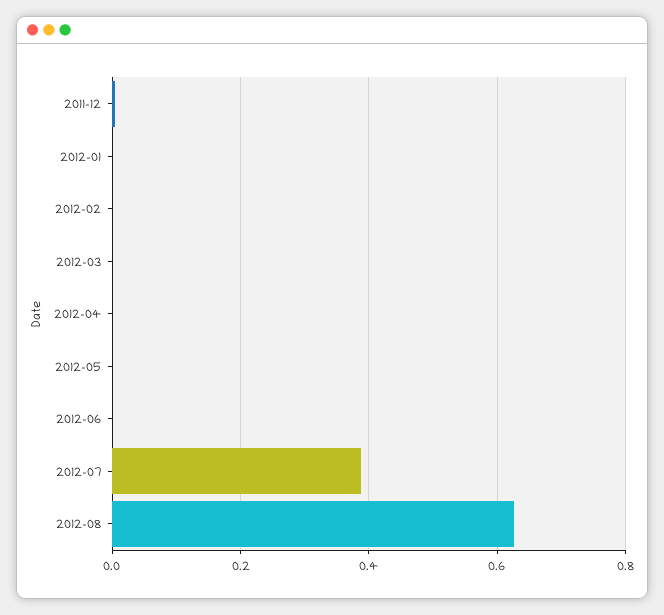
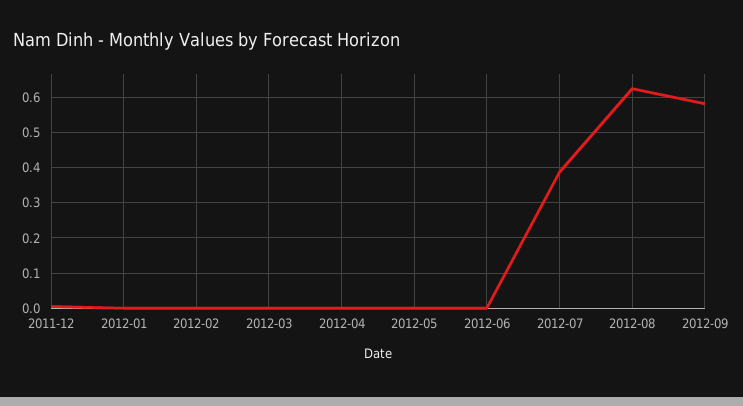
2012-09: none -> 0.58

